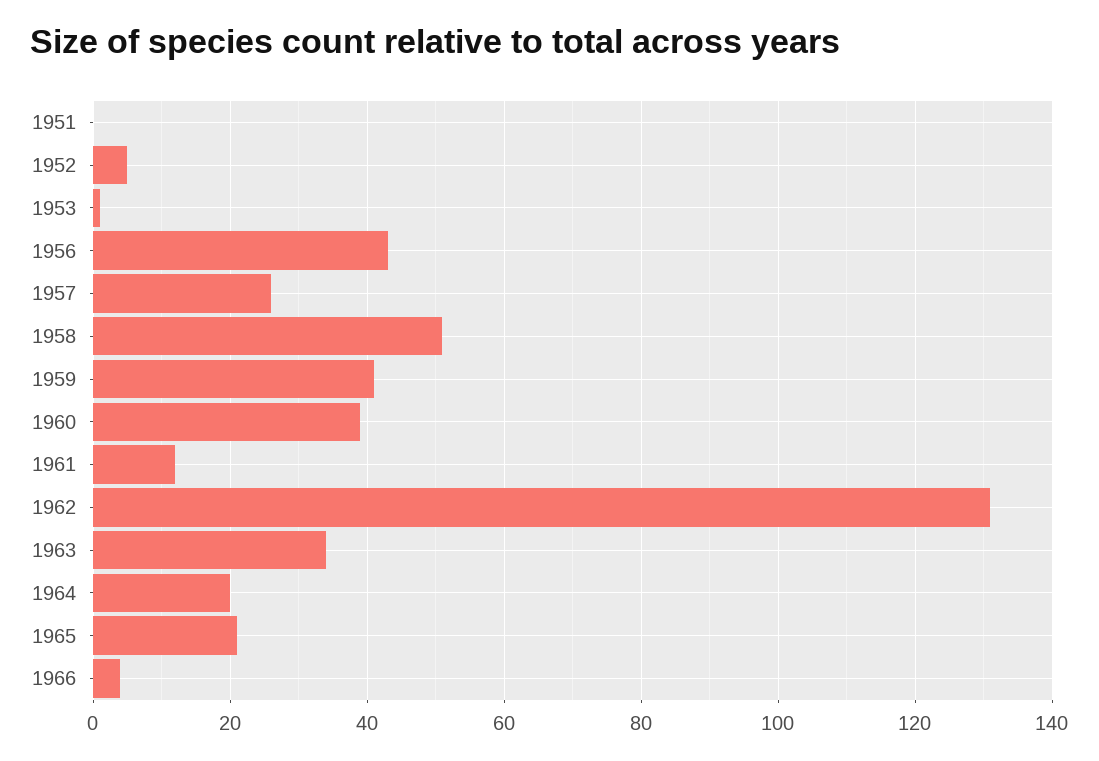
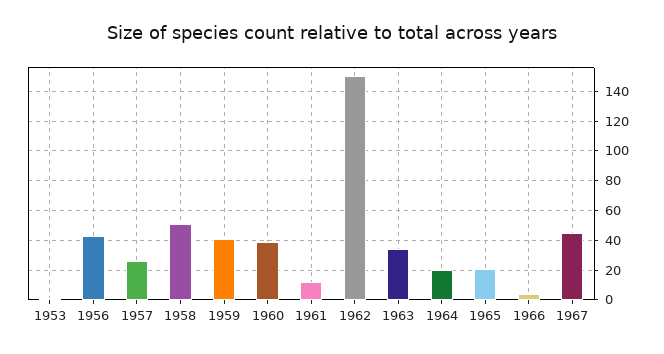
1951: 0 -> none
1952: 5 -> none
1962: 130 -> 150
1967: none -> 45

